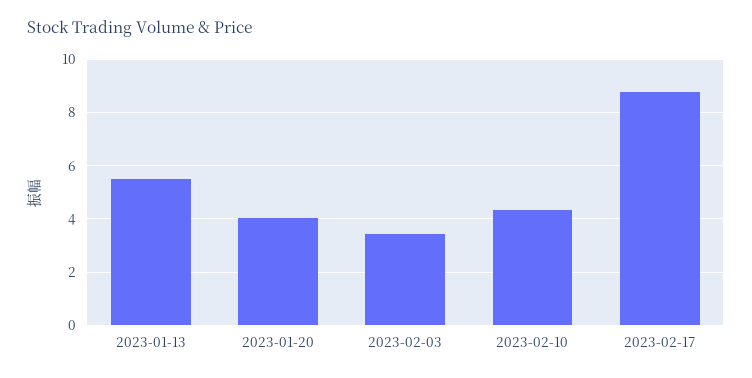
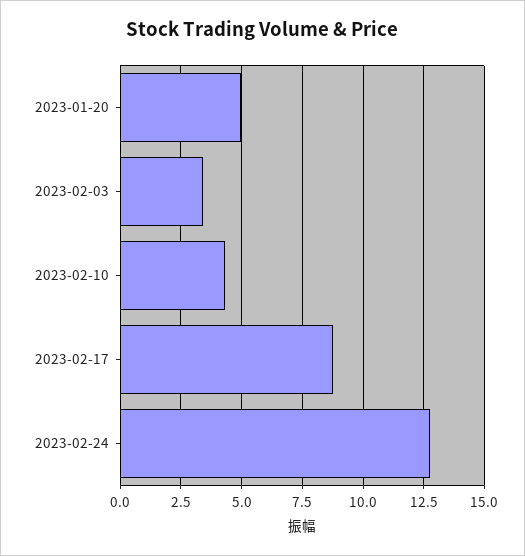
2023-01-13: 5.5 -> none
2023-01-20: 4 -> 5
2023-02-24: none -> 12.75

